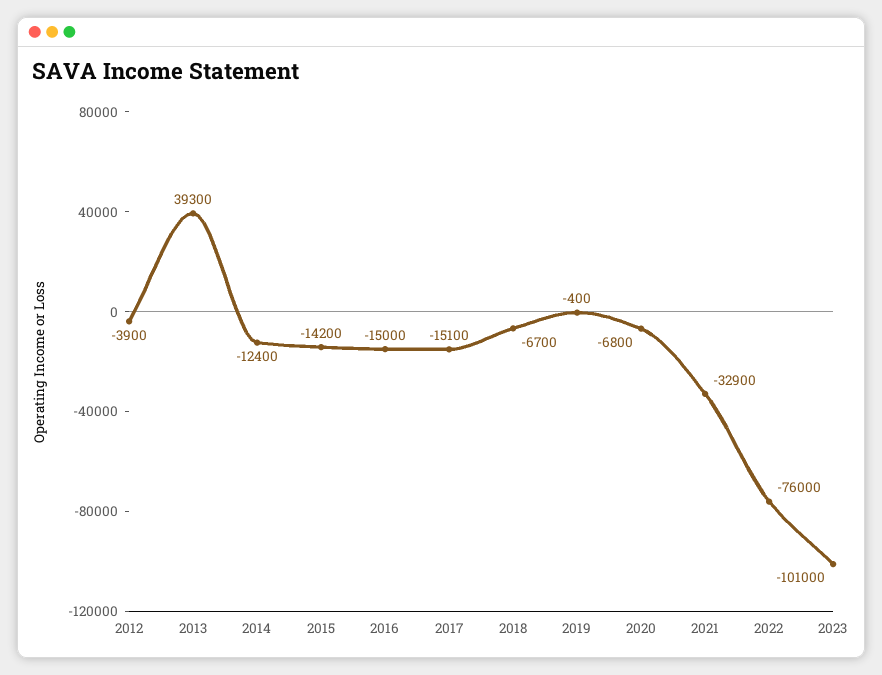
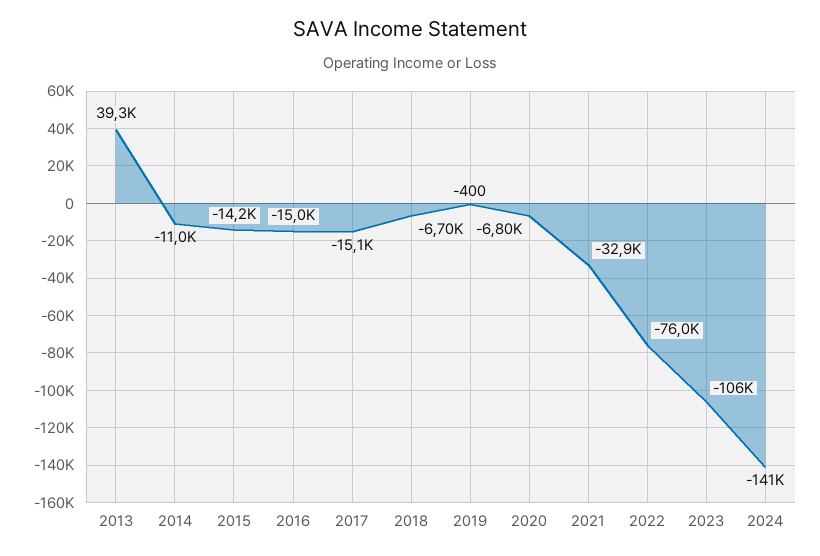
2012: -3900 -> none
2014: -12400 -> -11000
2023: -101000 -> -106000
2024: none -> -141000

